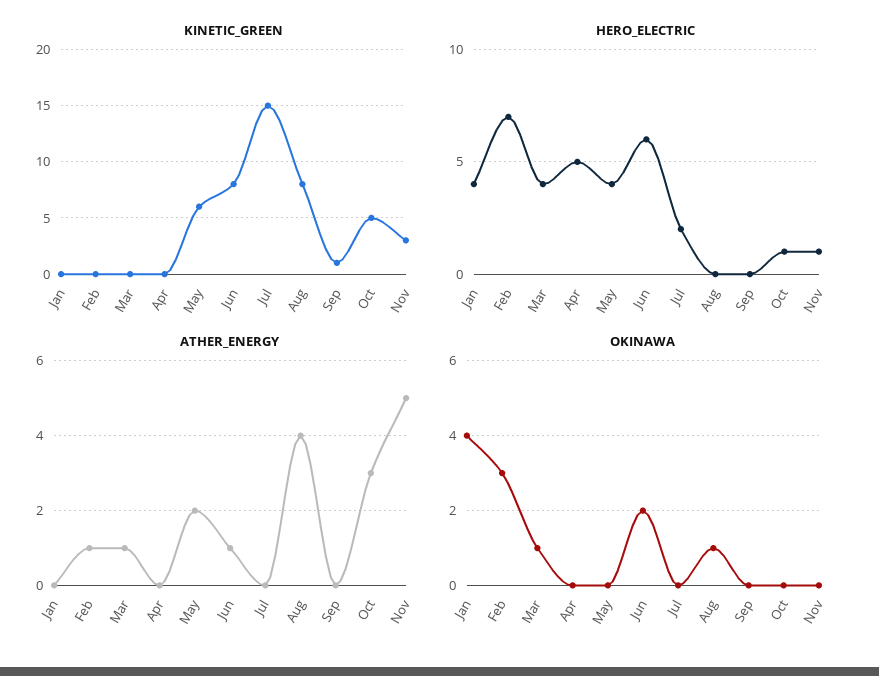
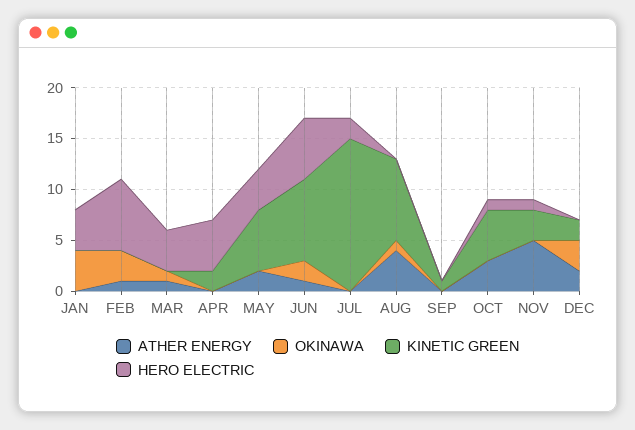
KINETIC_GREEN, Apr: 0 -> 2
ATHER_ENERGY, DEC: none -> 2
OKINAWA, DEC: none -> 3
KINETIC_GREEN, DEC: none -> 2
HERO_ELECTRIC, DEC: none -> 0

